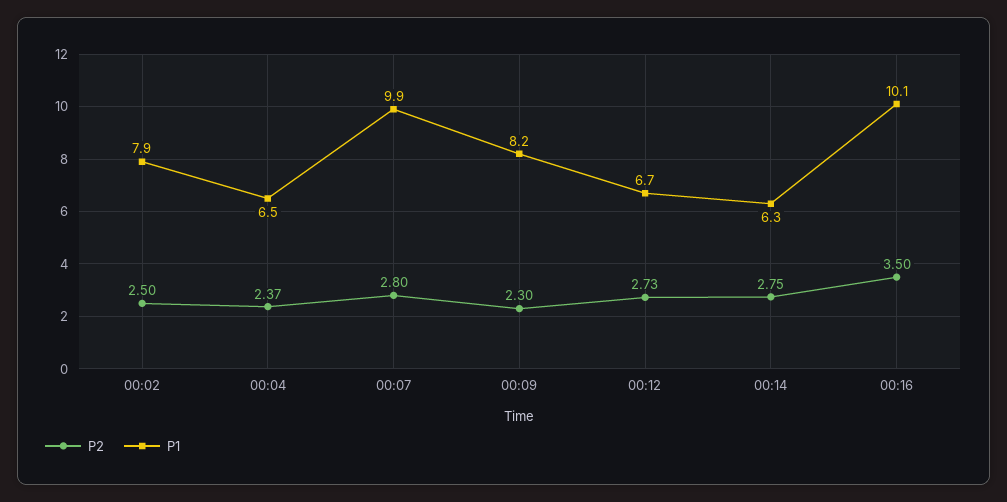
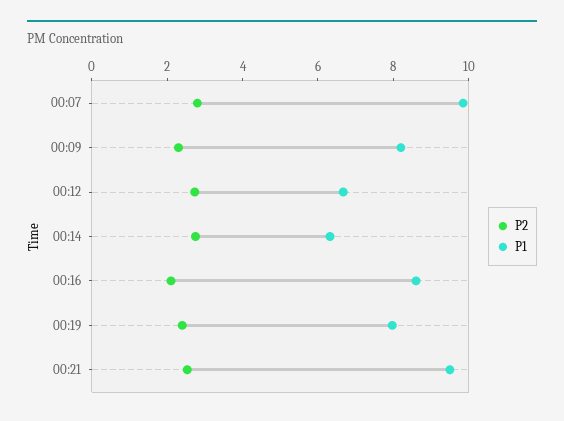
P2, 00:02: 2.5 -> none
P1, 00:02: 7.9 -> none
P2, 00:04: 2.37 -> none
P1, 00:04: 6.5 -> none
P2, 00:16: 3.5 -> 2
P1, 00:16: 10.1 -> 8.5
P2, 00:19: none -> 2.5
P1, 00:19: none -> 8
P2, 00:21: none -> 2.5
P1, 00:21: none -> 9.5

